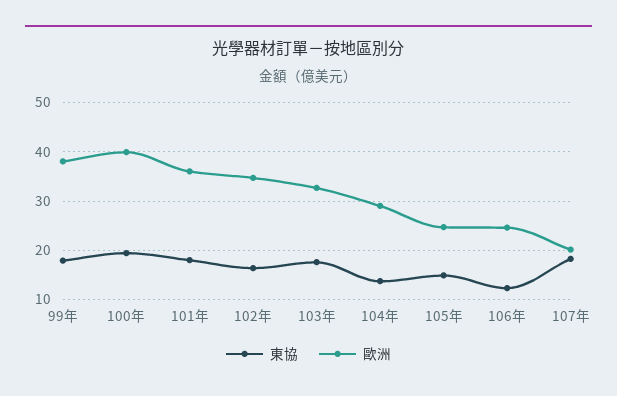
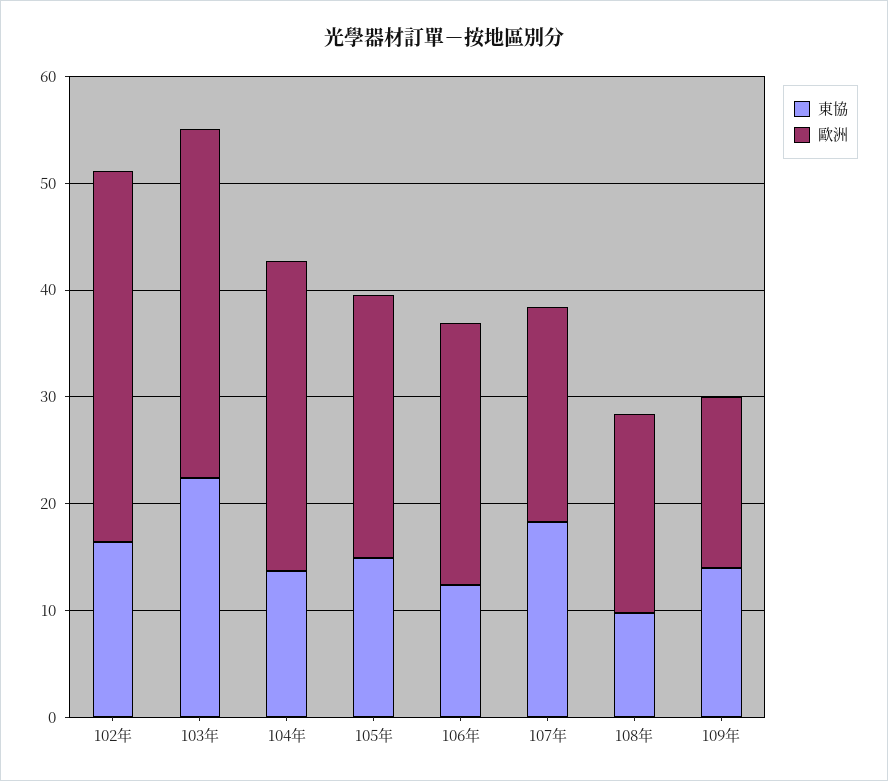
東協, 99年: 18 -> none
歐洲, 99年: 38 -> none
東協, 100年: 20 -> none
歐洲, 100年: 40 -> none
東協, 101年: 18 -> none
歐洲, 101年: 36 -> none
東協, 103年: 18 -> 22
東協, 108年: none -> 10
歐洲, 108年: none -> 18
東協, 109年: none -> 14
歐洲, 109年: none -> 16

